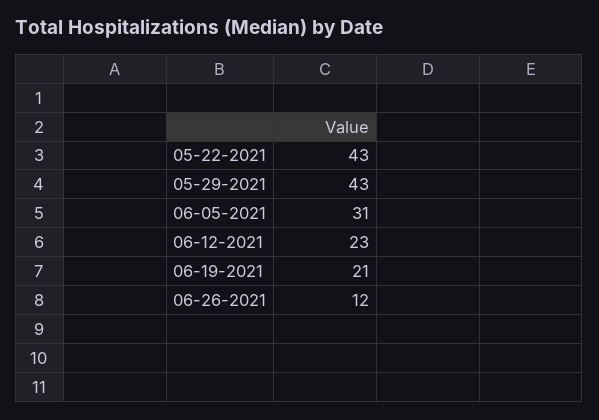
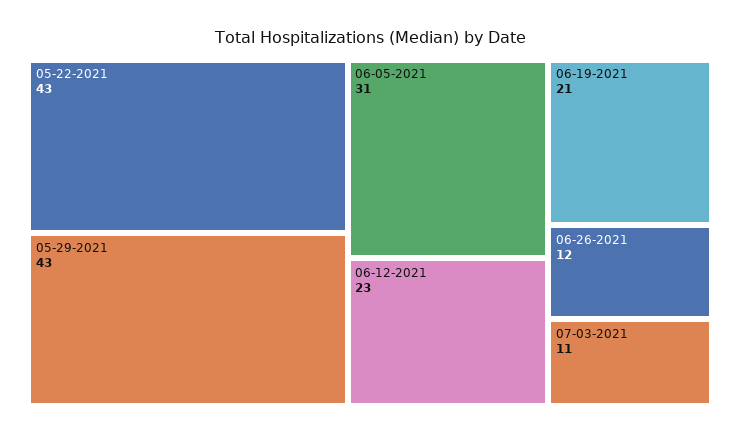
07-03-2021: none -> 11

